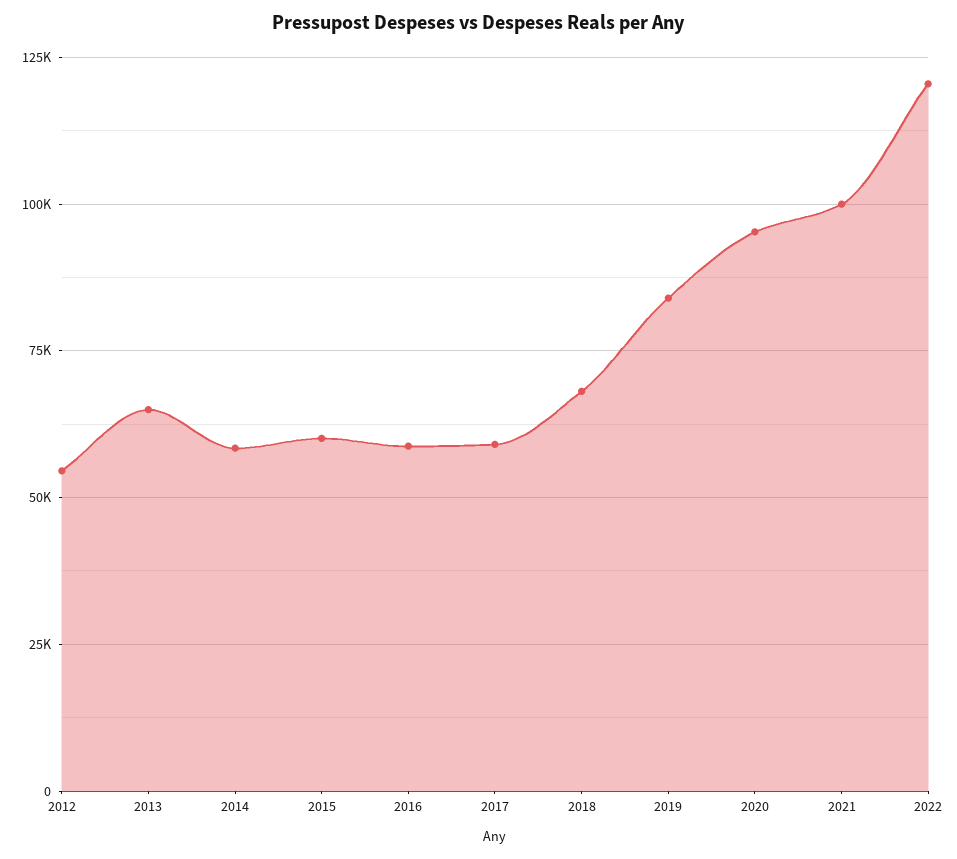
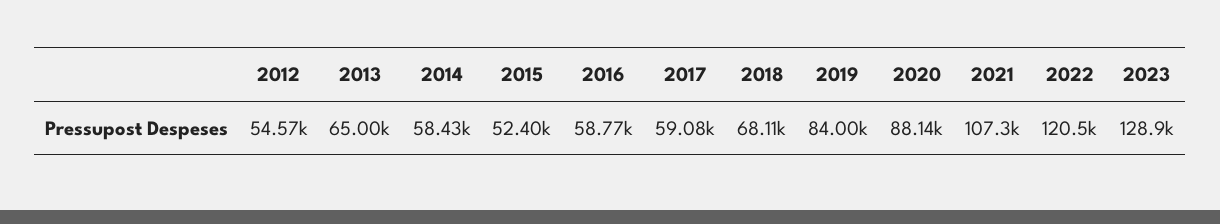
2015: 60000 -> 52400
2020: 95000 -> 88140
2021: 100000 -> 107300
2023: none -> 128900

